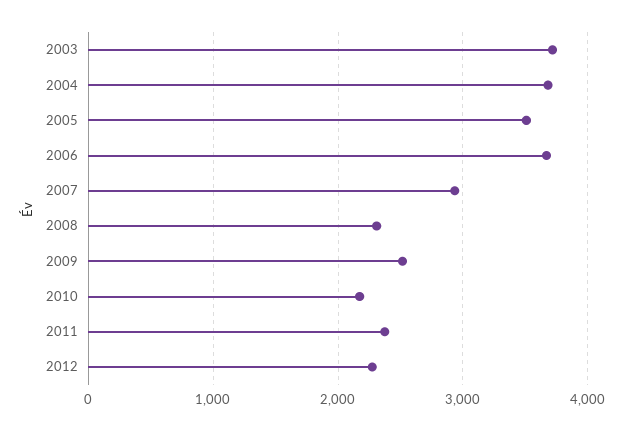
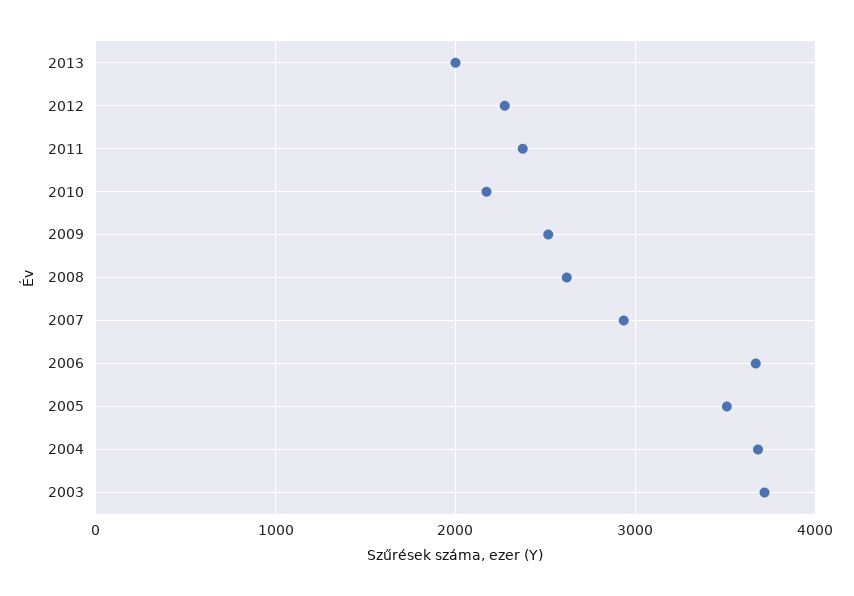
2008: 2300 -> 2600
2013: none -> 2000

